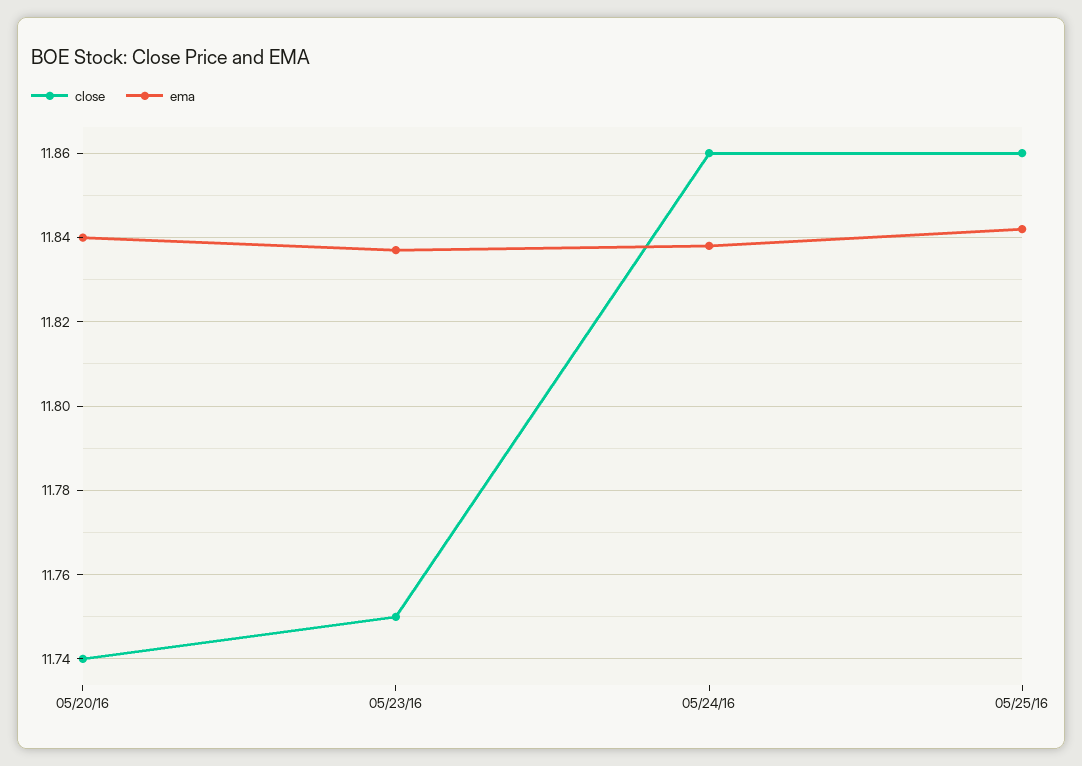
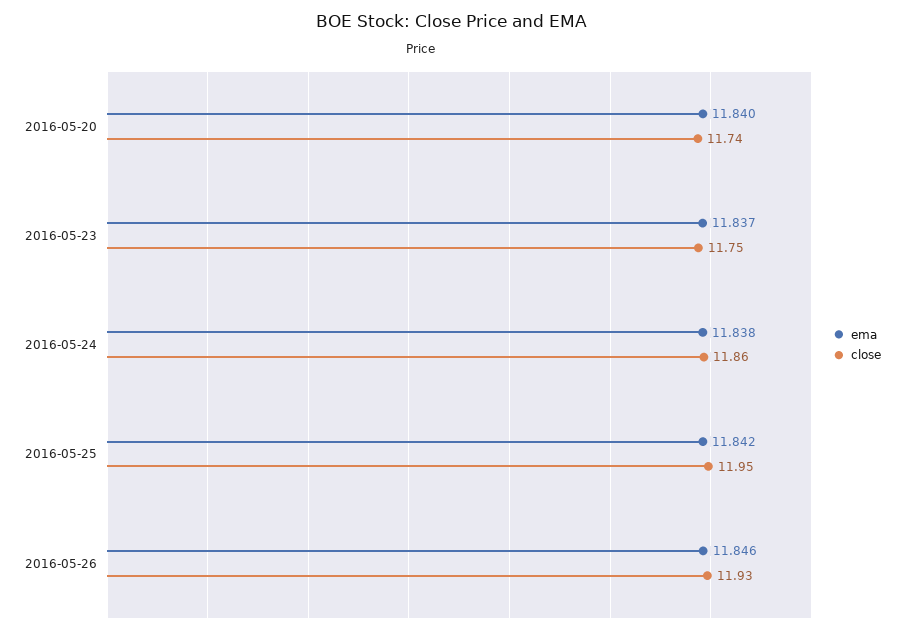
close, 05/25/16: 11.86 -> 11.95
ema, 2016-05-26: none -> 11.846
close, 2016-05-26: none -> 11.93

